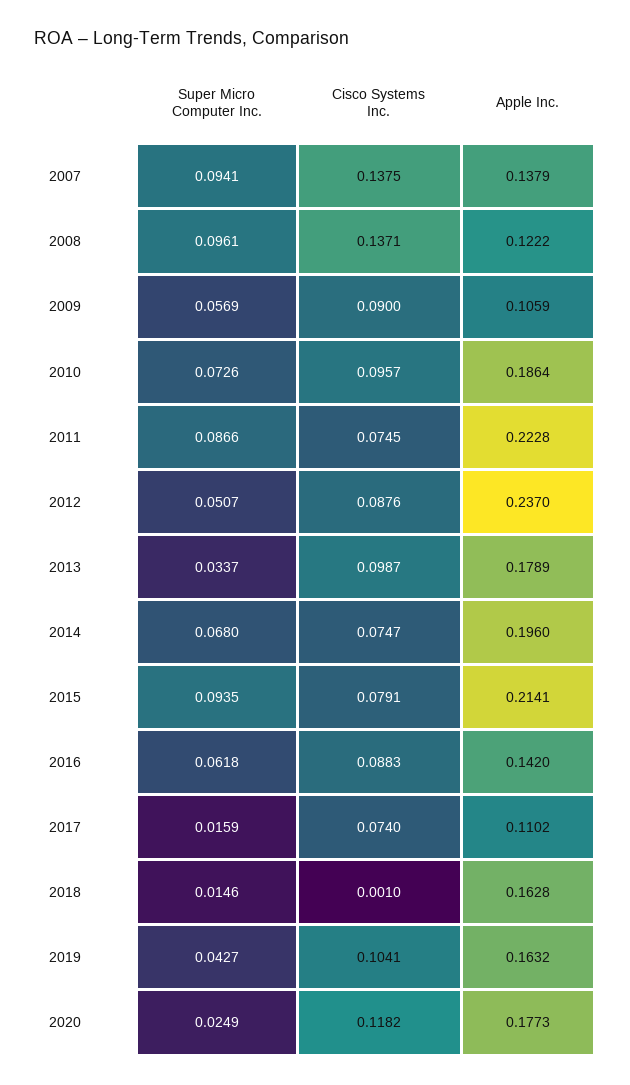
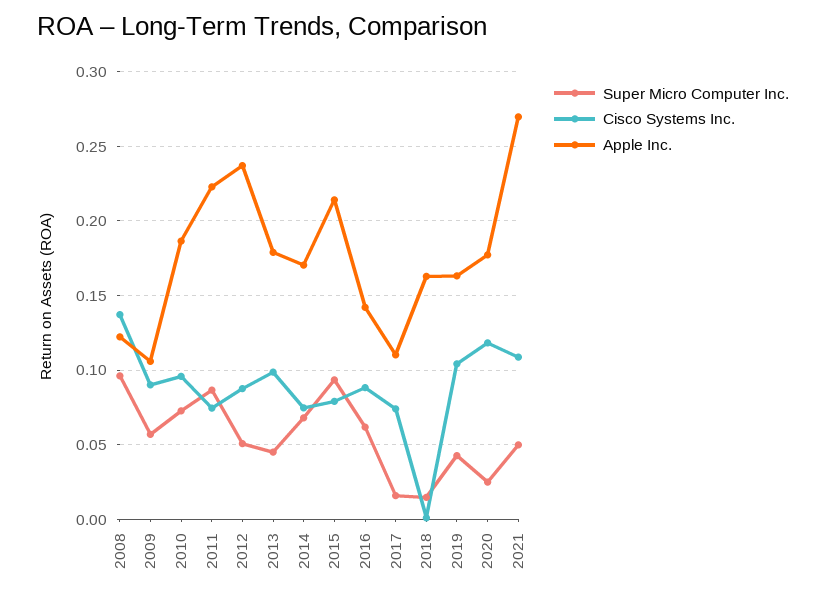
Super Micro Computer Inc., 2007: 0.0941 -> none
Cisco Systems Inc., 2007: 0.1375 -> none
Apple Inc., 2007: 0.1379 -> none
Super Micro Computer Inc., 2013: 0.0337 -> 0.045
Apple Inc., 2014: 0.196 -> 0.17
Super Micro Computer Inc., 2021: none -> 0.05
Cisco Systems Inc., 2021: none -> 0.11
Apple Inc., 2021: none -> 0.27

